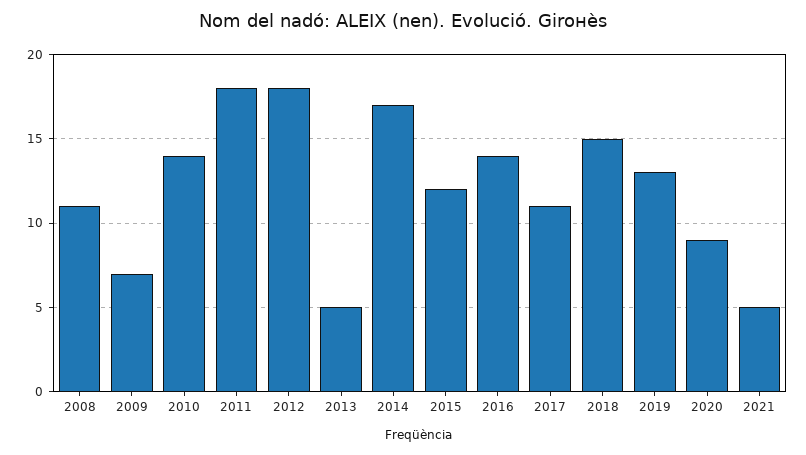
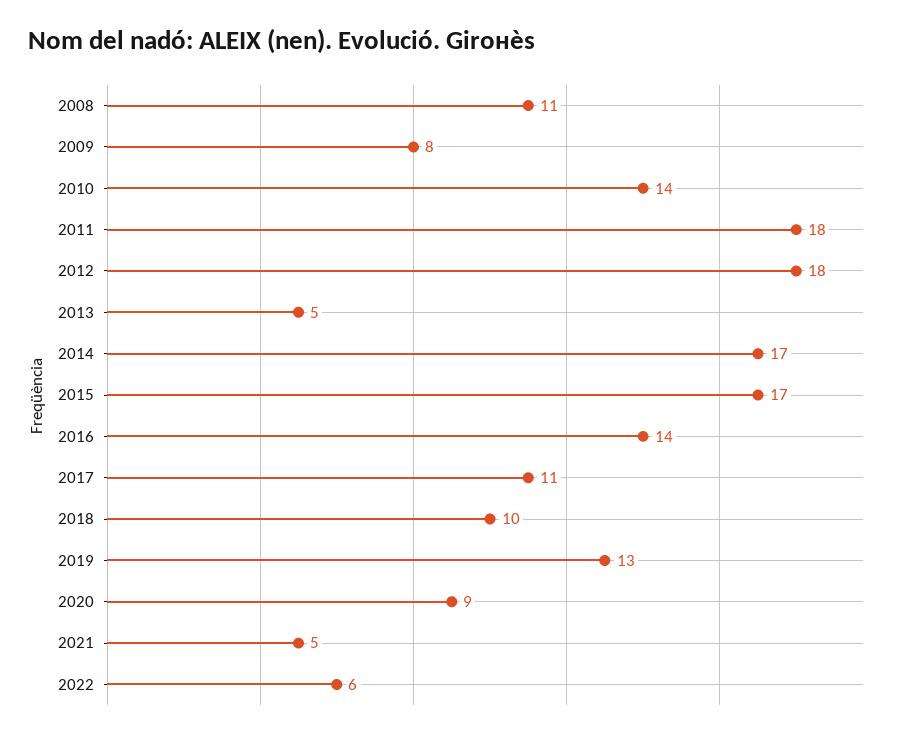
2009: 7 -> 8
2015: 12 -> 17
2018: 15 -> 10
2022: none -> 6

